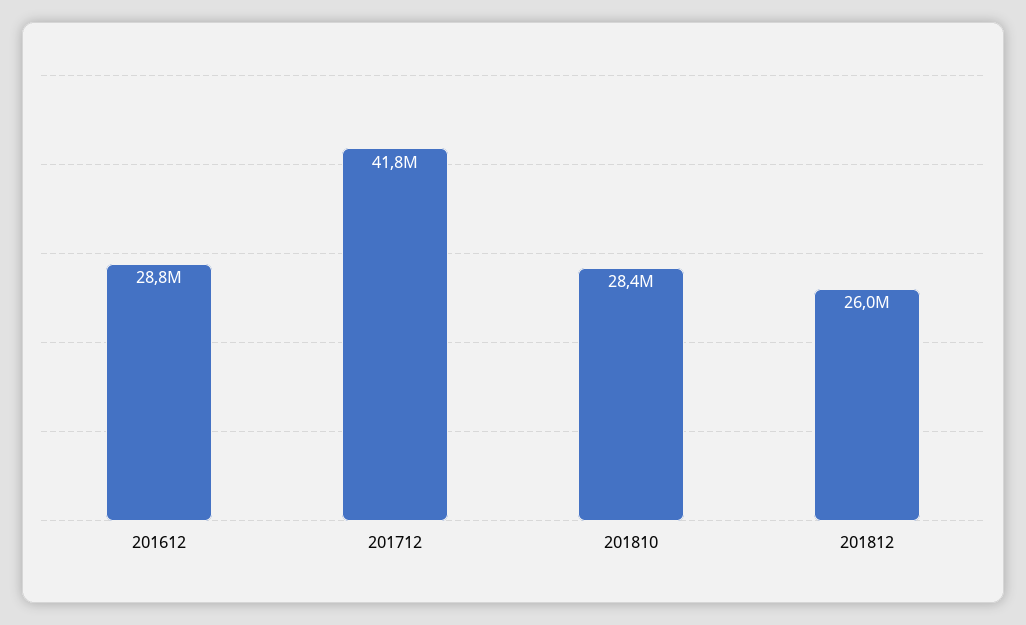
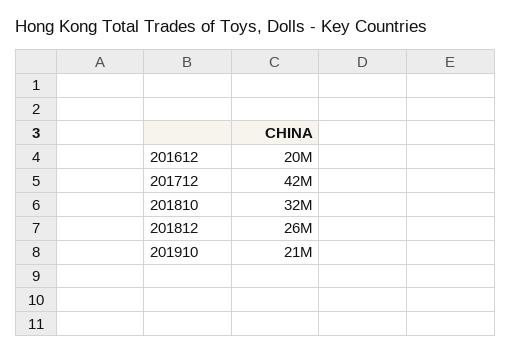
201612: 28800000 -> 20000000
201810: 28400000 -> 32000000
201910: none -> 21000000

